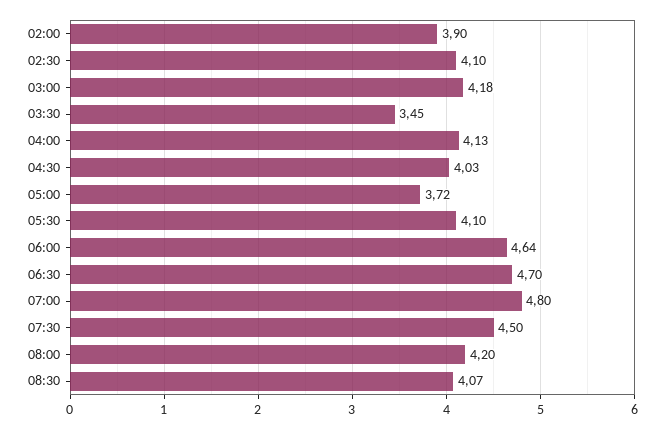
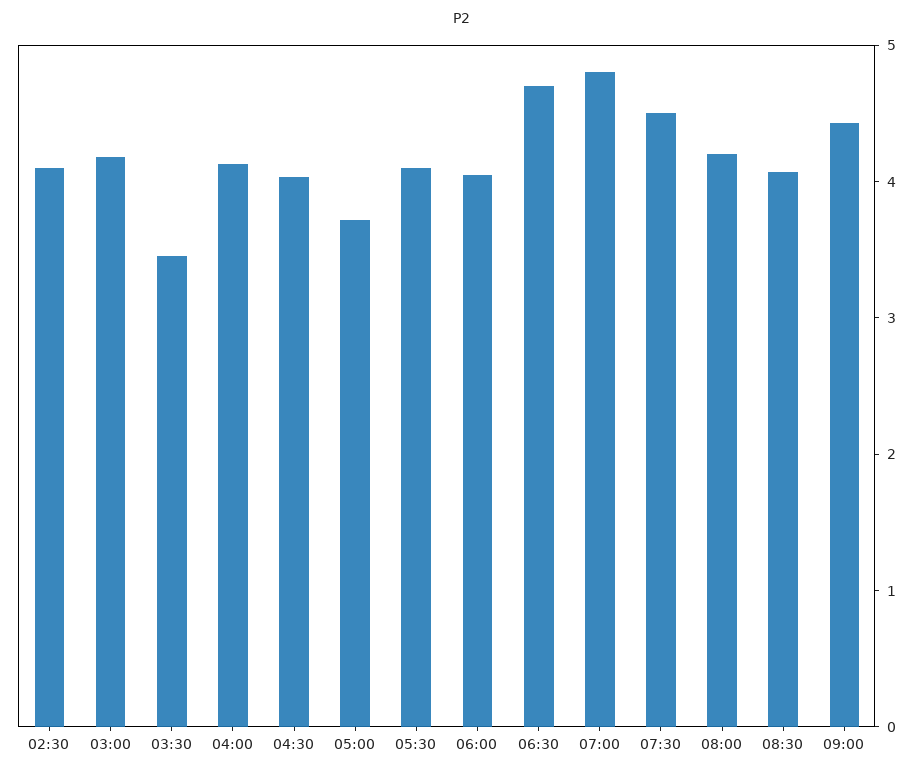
02:00: 3.9 -> none
06:00: 4.64 -> 4
09:00: none -> 4.4

